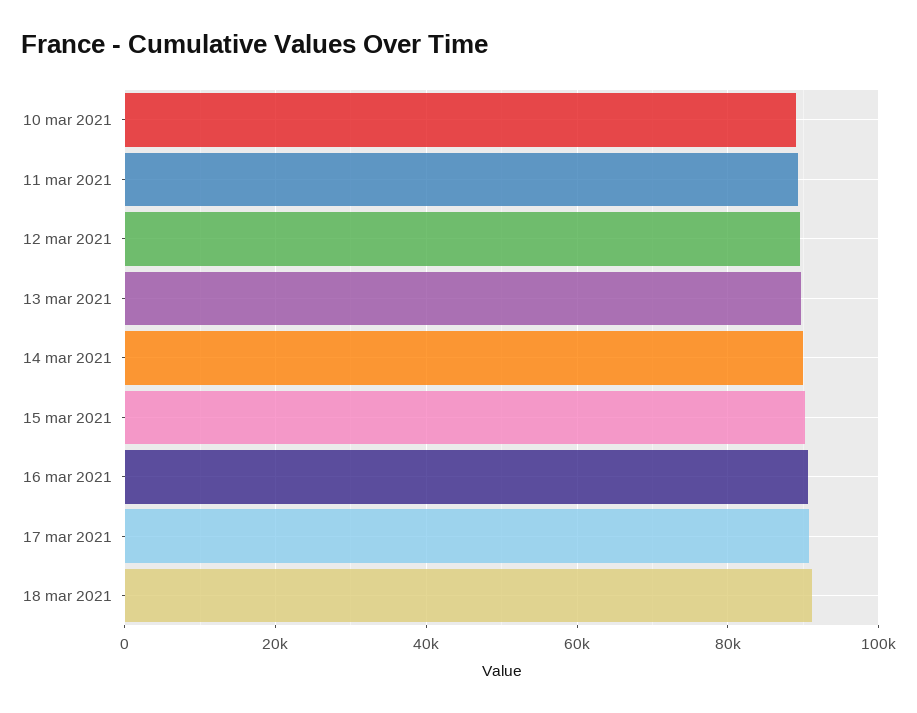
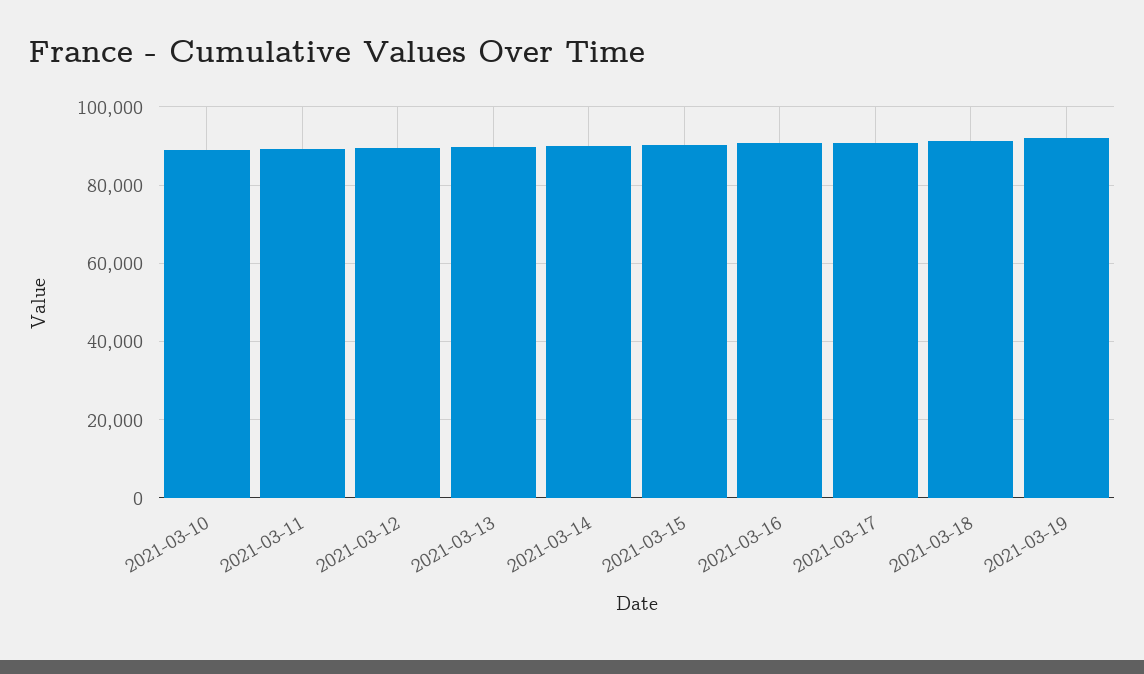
2021-03-19: none -> 92000

